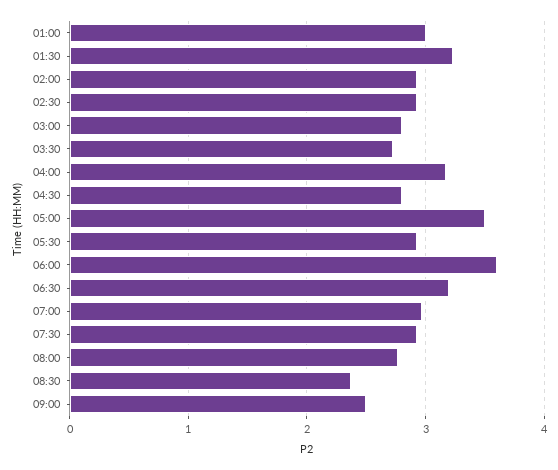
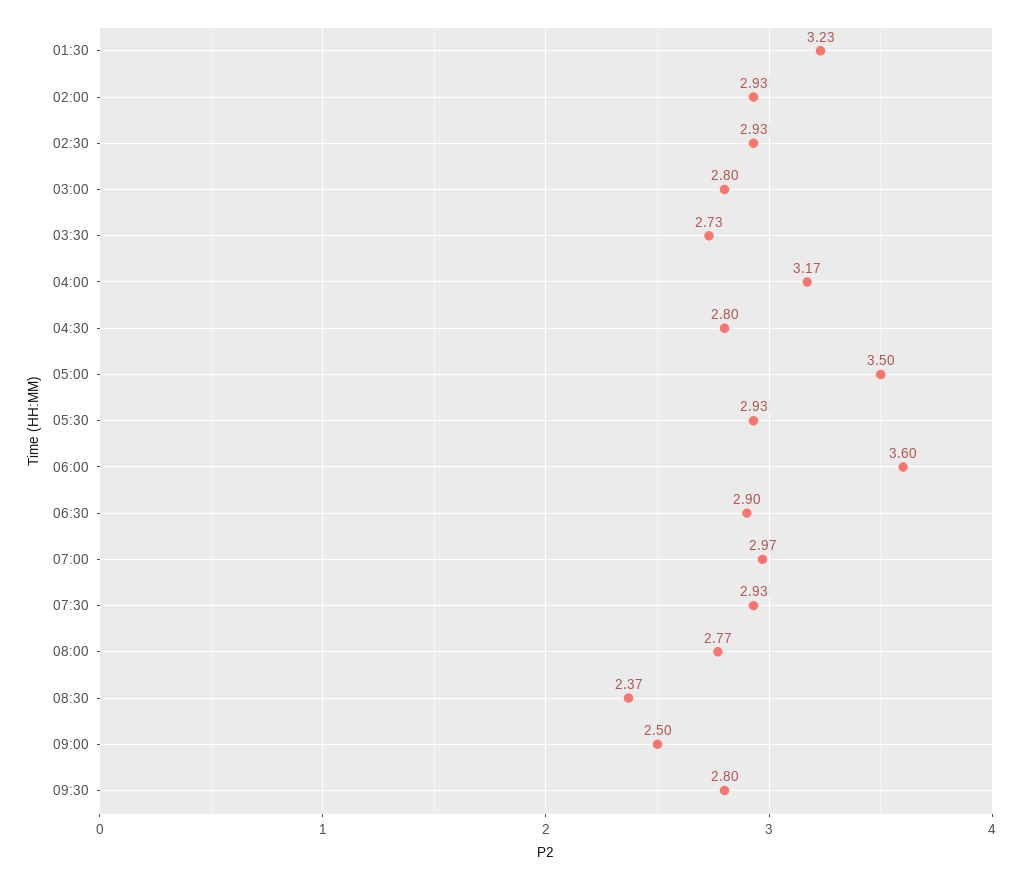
01:00: 3 -> none
06:30: 3.2 -> 2.9
09:30: none -> 2.8

